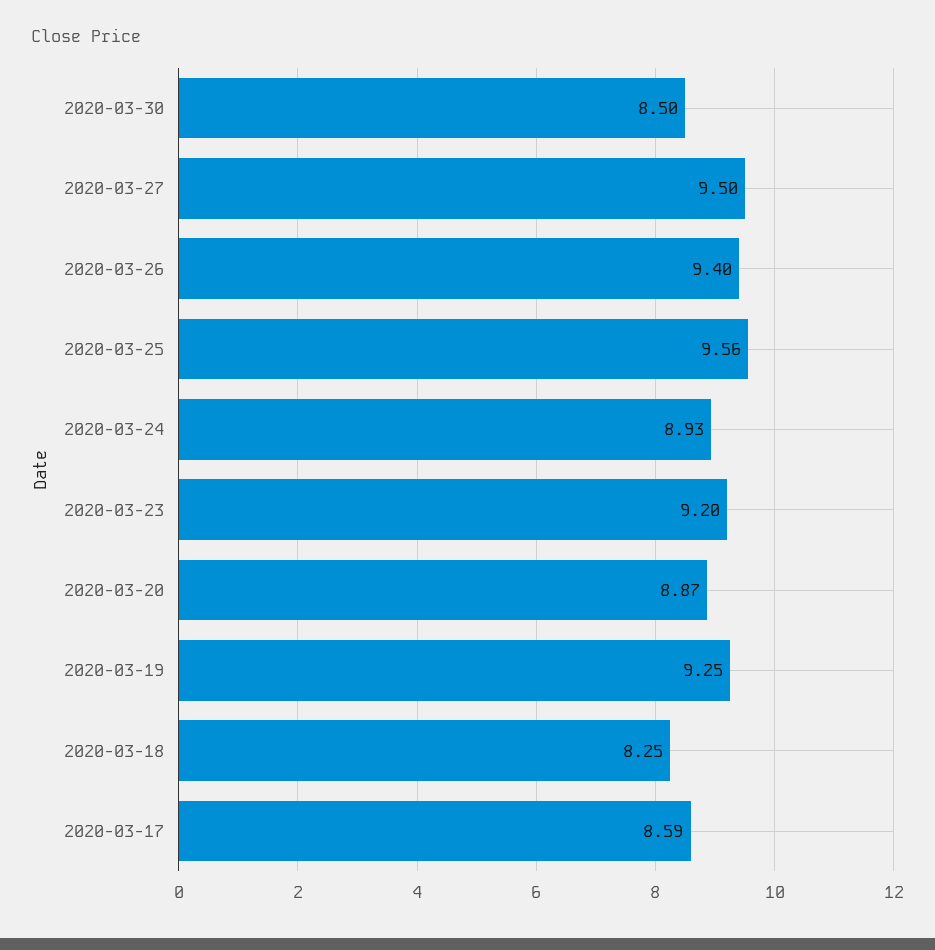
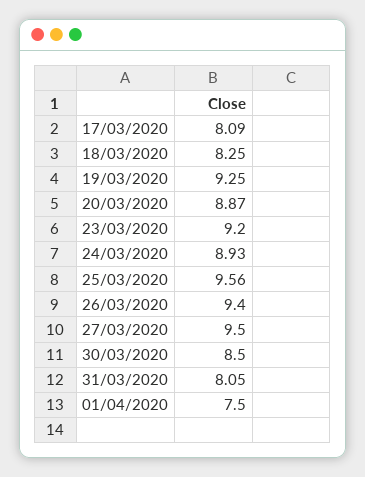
2020-03-17: 8.59 -> 8.09
31/03/2020: none -> 8.05
01/04/2020: none -> 7.5

